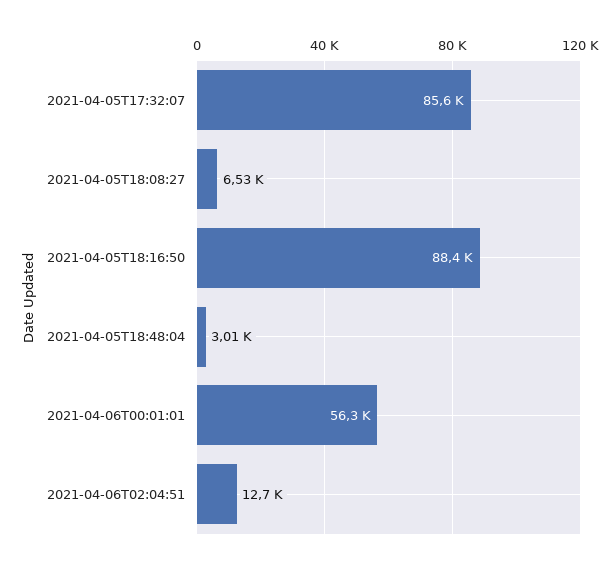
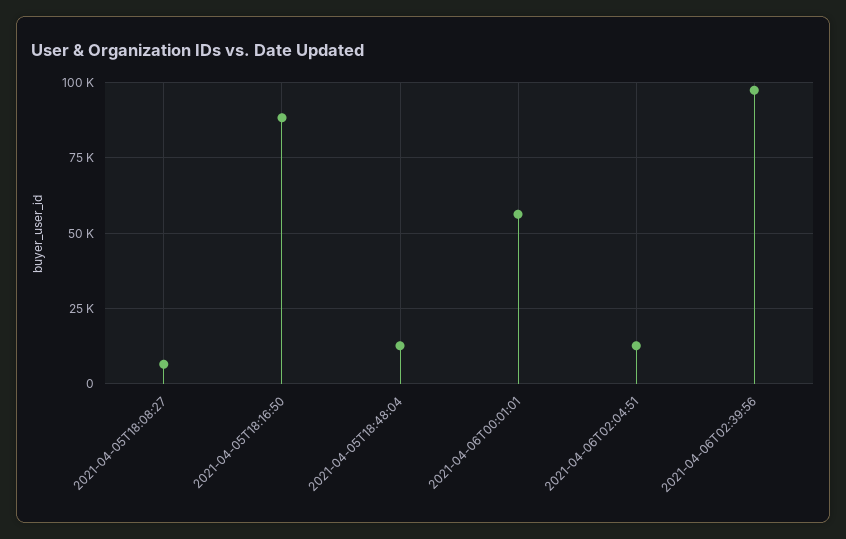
2021-04-05T17:32:07: 85600 -> none
2021-04-05T18:48:04: 3010 -> 12500
2021-04-06T02:39:56: none -> 97500

